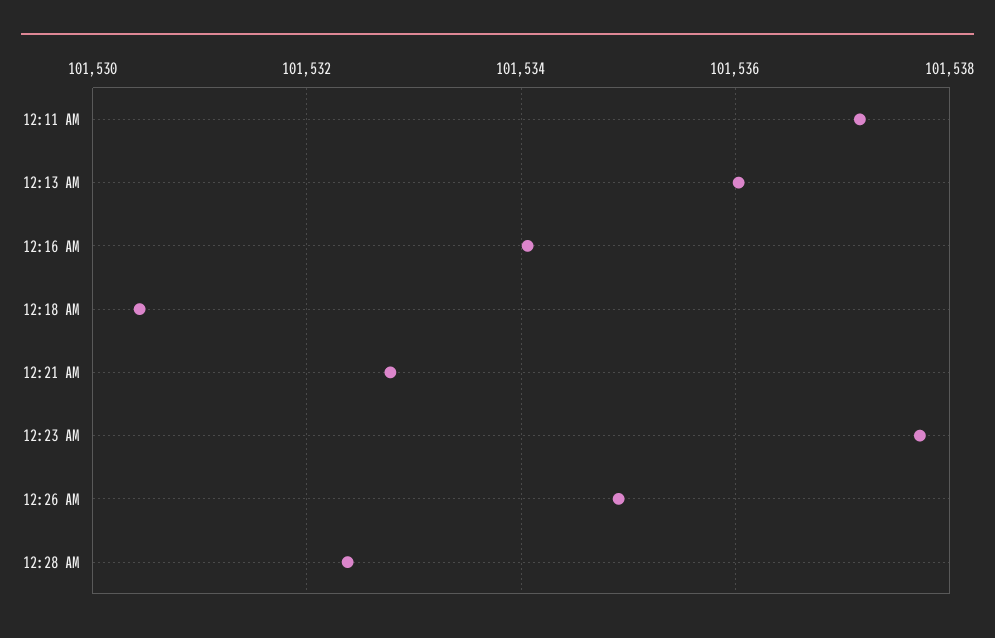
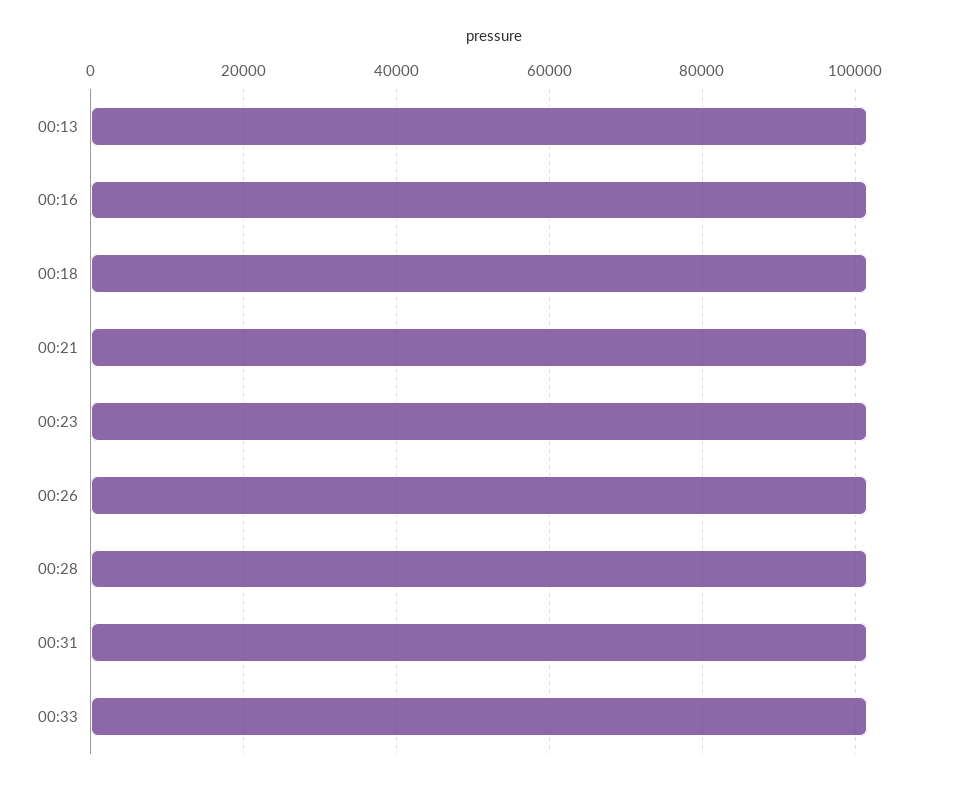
12:11 AM: 101537.2 -> none
00:31: none -> 102000
00:33: none -> 102000

